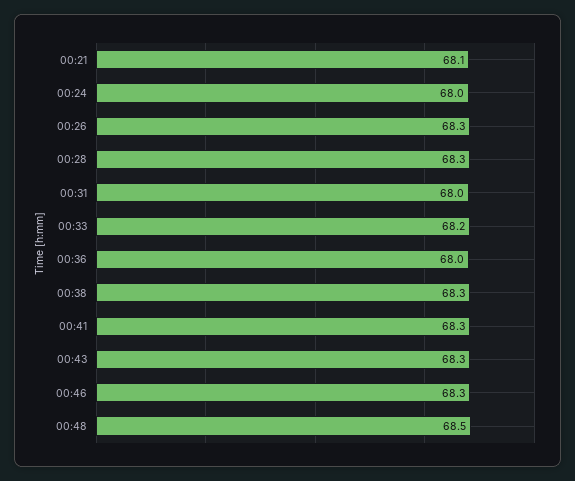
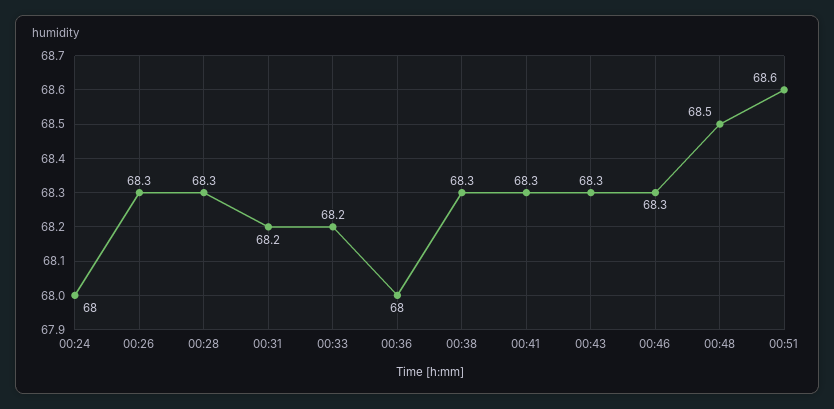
00:21: 68.1 -> none
00:31: 68 -> 68.2
00:51: none -> 68.6

